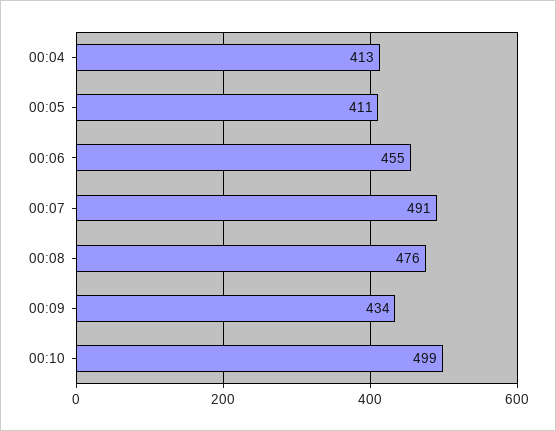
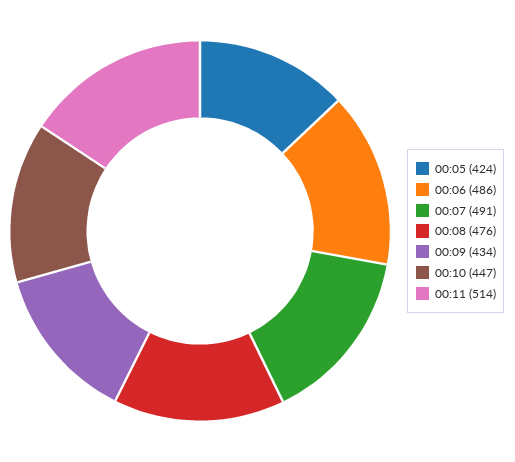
00:04: 413 -> none
00:05: 411 -> 424
00:06: 455 -> 486
00:10: 499 -> 447
00:11: none -> 514

